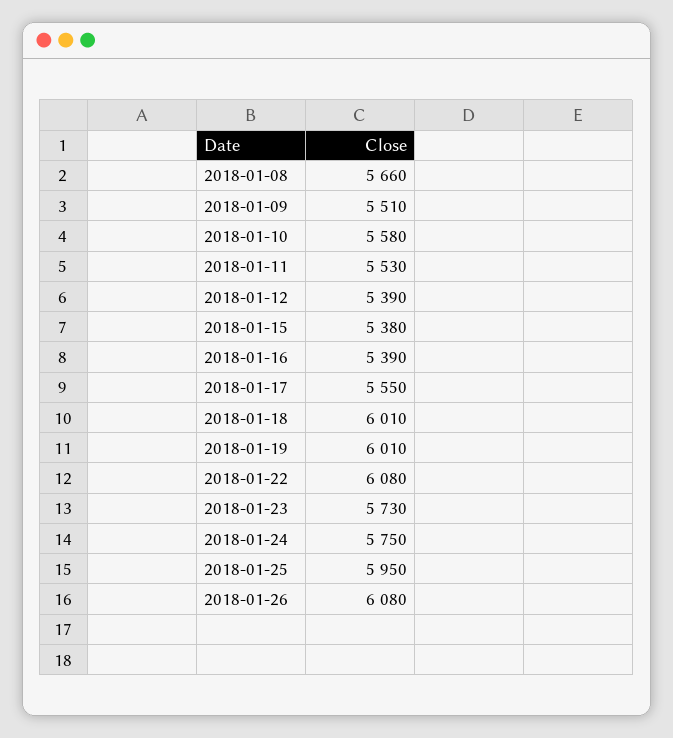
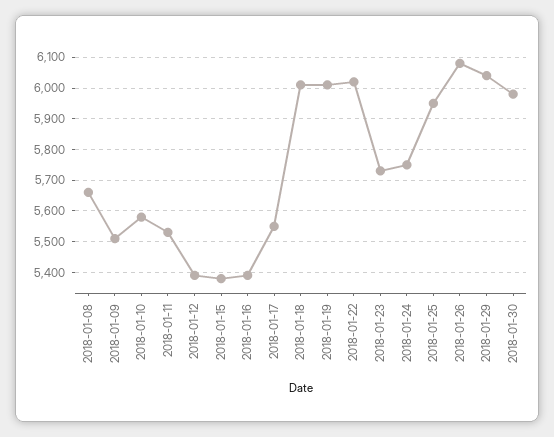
2018-01-22: 6080 -> 6020
2018-01-29: none -> 6040
2018-01-30: none -> 5980

